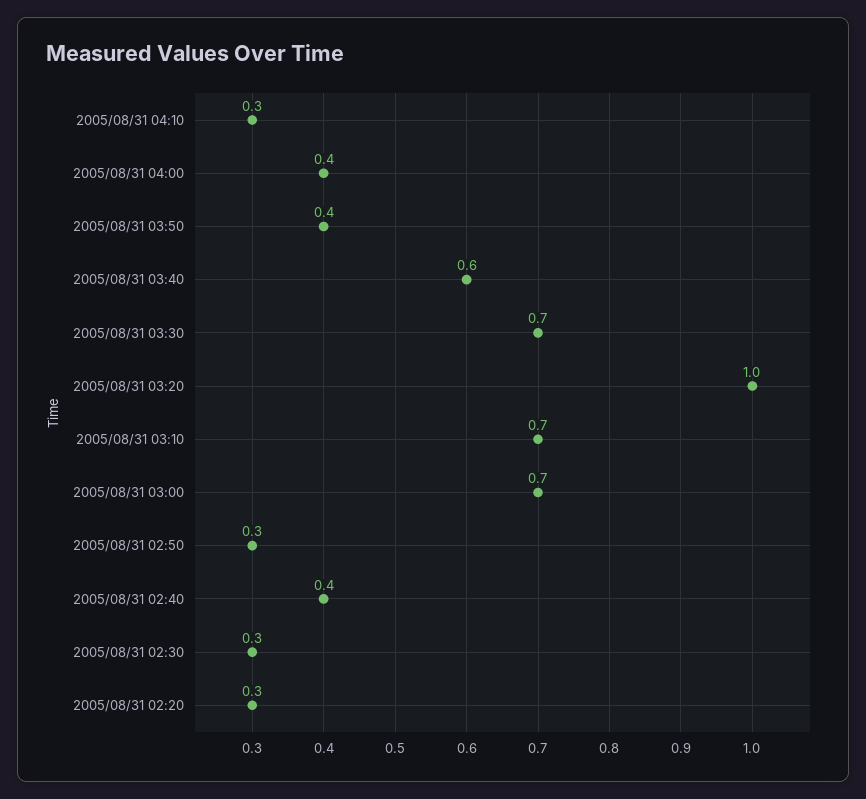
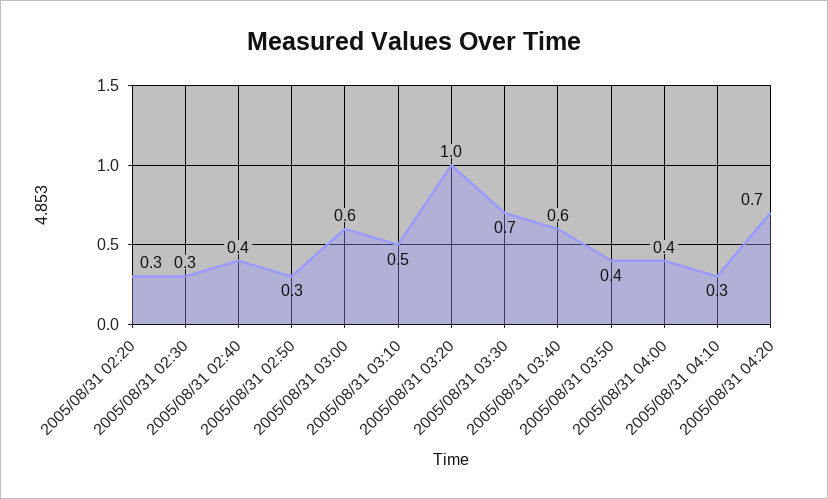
2005/08/31 03:10: 0.7 -> 0.5
2005/08/31 03:00: 0.7 -> 0.6
2005/08/31 04:20: none -> 0.7

